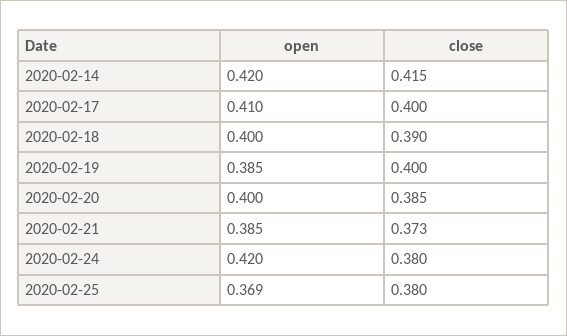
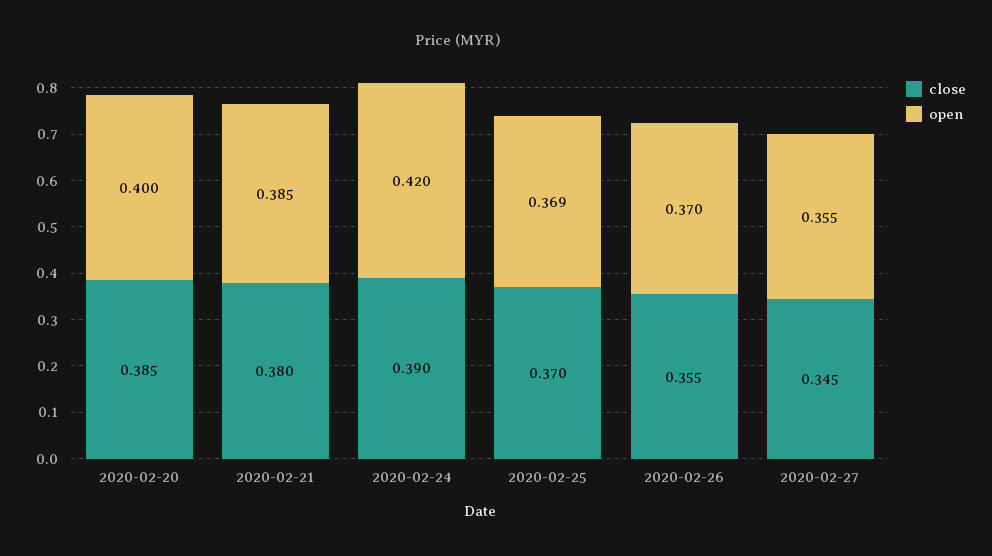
open, 2020-02-14: 0.42 -> none
close, 2020-02-14: 0.415 -> none
open, 2020-02-17: 0.41 -> none
close, 2020-02-17: 0.4 -> none
open, 2020-02-18: 0.4 -> none
close, 2020-02-18: 0.39 -> none
open, 2020-02-19: 0.385 -> none
close, 2020-02-19: 0.4 -> none
close, 2020-02-21: 0.373 -> 0.38
close, 2020-02-24: 0.38 -> 0.39
close, 2020-02-25: 0.38 -> 0.37
close, 2020-02-26: none -> 0.355
open, 2020-02-26: none -> 0.37
close, 2020-02-27: none -> 0.345
open, 2020-02-27: none -> 0.355

